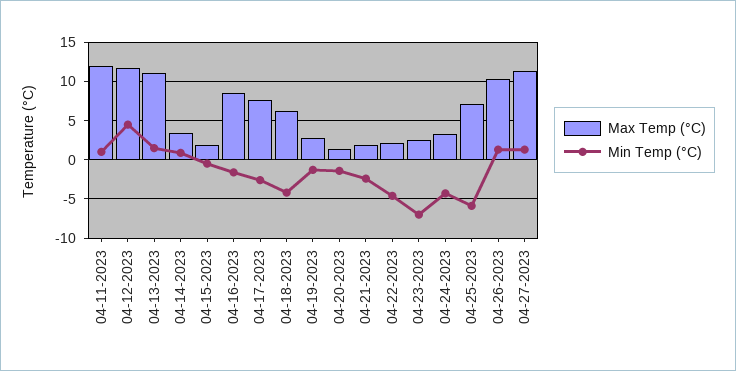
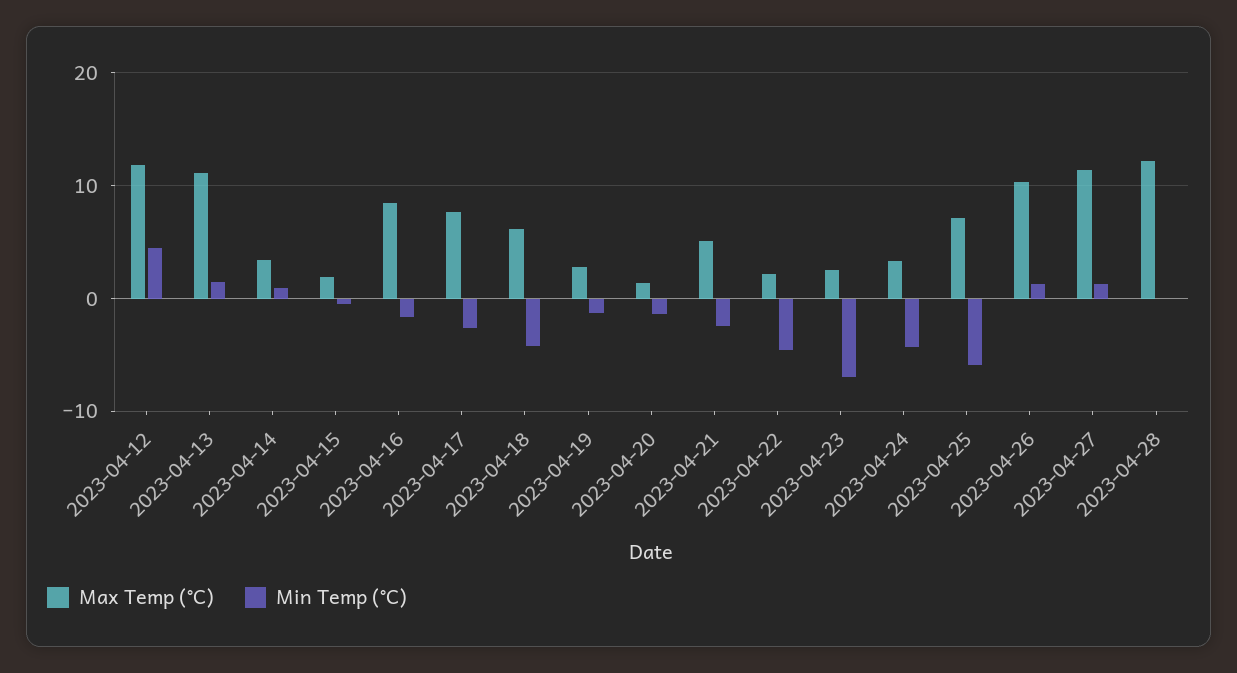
Max Temp (°C), 04-11-2023: 12 -> none
Min Temp (°C), 04-11-2023: 1 -> none
Max Temp (°C), 04-21-2023: 2 -> 5
Max Temp (°C), 2023-04-28: none -> 12
Min Temp (°C), 2023-04-28: none -> 0

